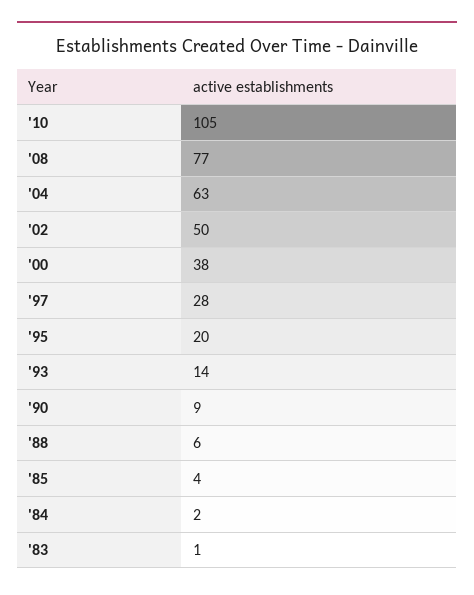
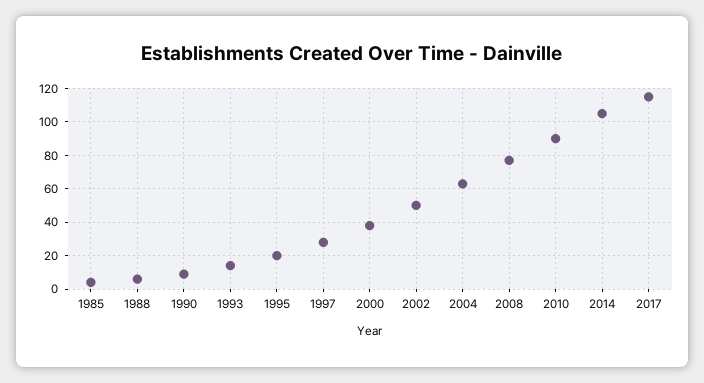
'10: 105 -> 90
'84: 2 -> none
'83: 1 -> none
2014: none -> 105
2017: none -> 115

